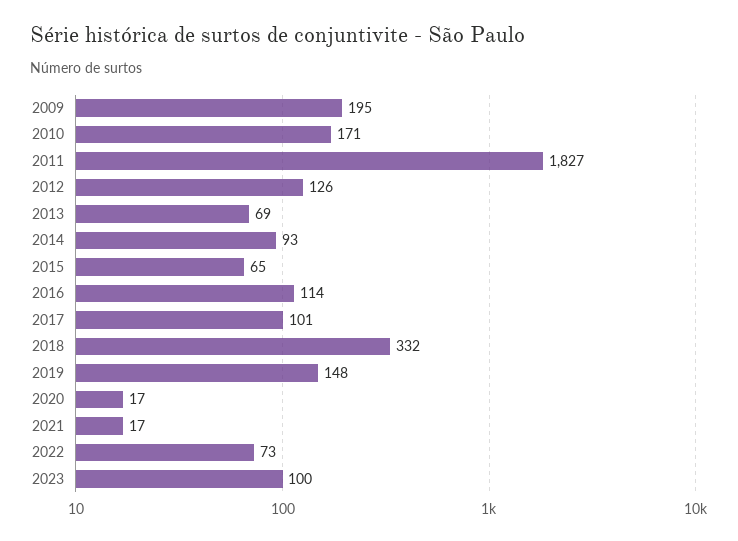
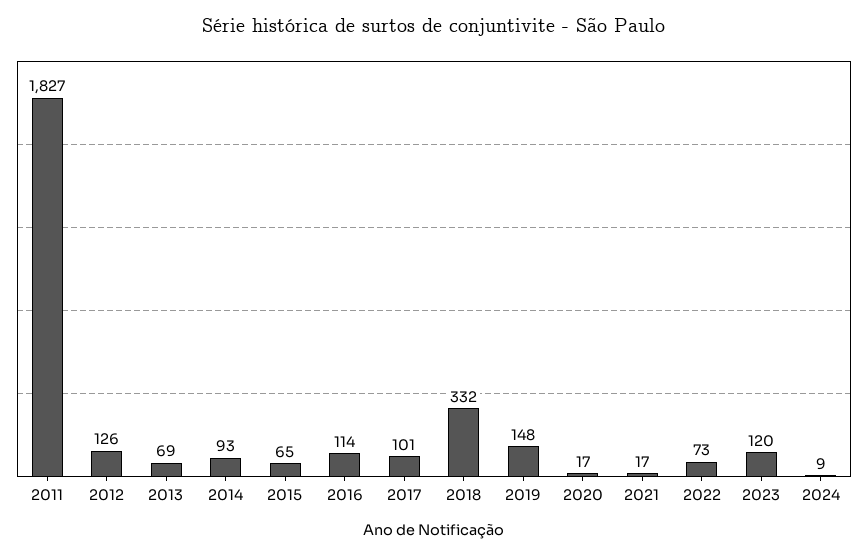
2009: 195 -> none
2010: 171 -> none
2023: 100 -> 120
2024: none -> 9

